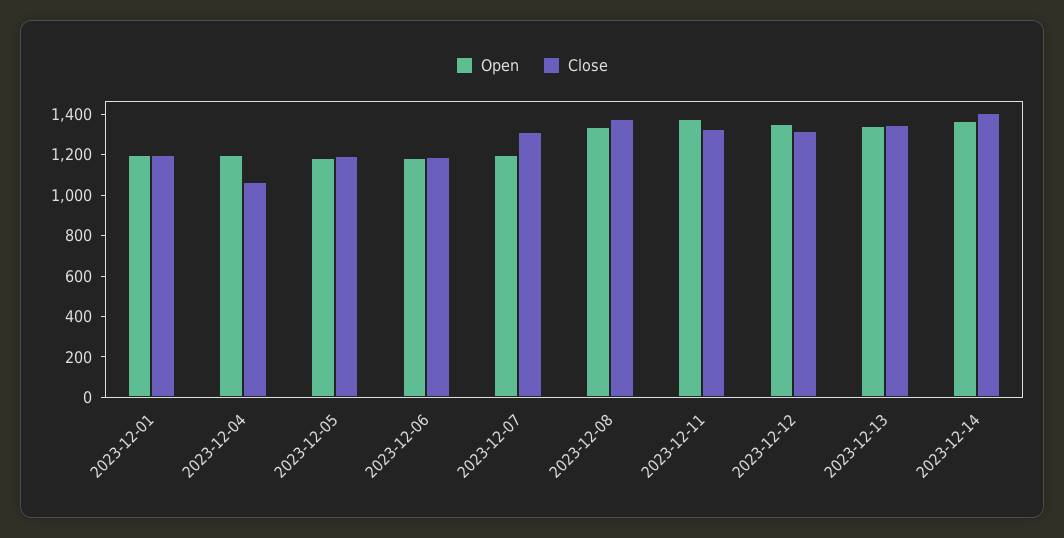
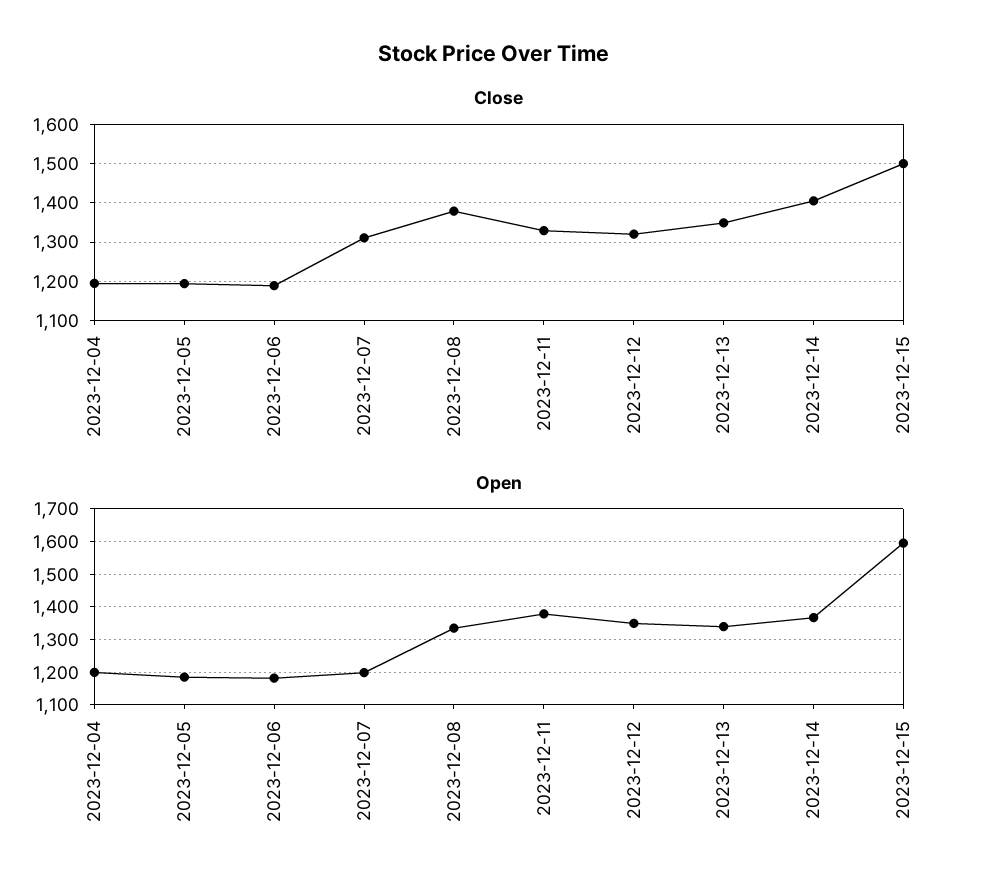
Open, 2023-12-01: 1200 -> none
Close, 2023-12-01: 1200 -> none
Close, 2023-12-04: 1050 -> 1200
Close, 2023-12-15: none -> 1500
Open, 2023-12-15: none -> 1600

